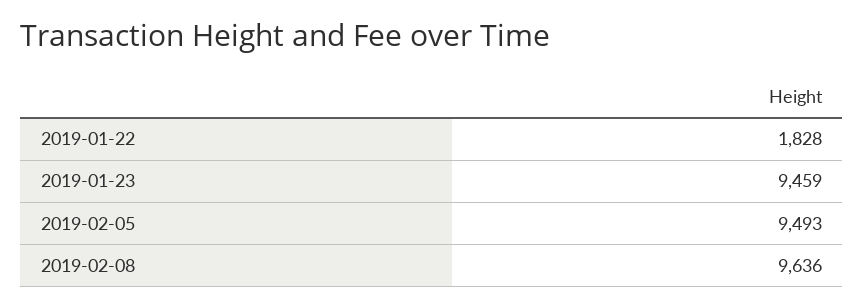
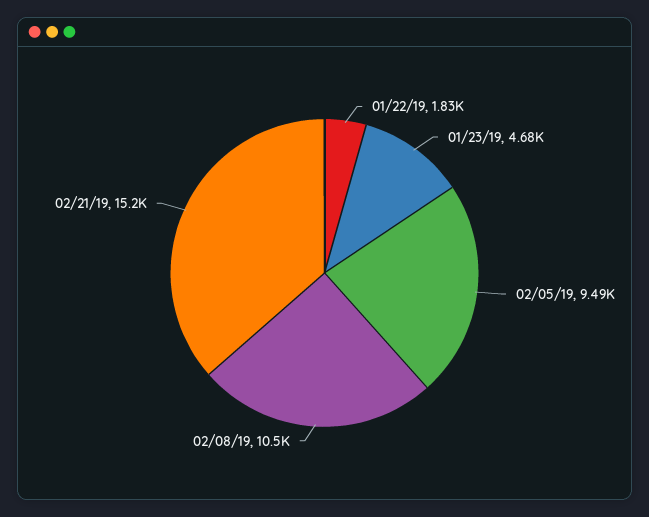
2019-01-23: 9459 -> 4680
2019-02-08: 9636 -> 10500
02/21/19: none -> 15200

